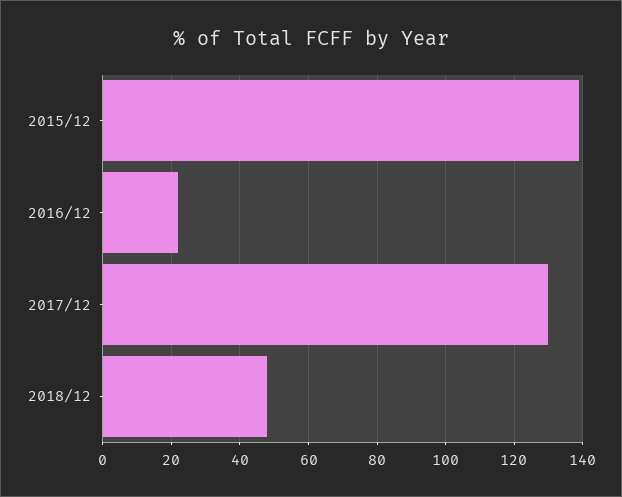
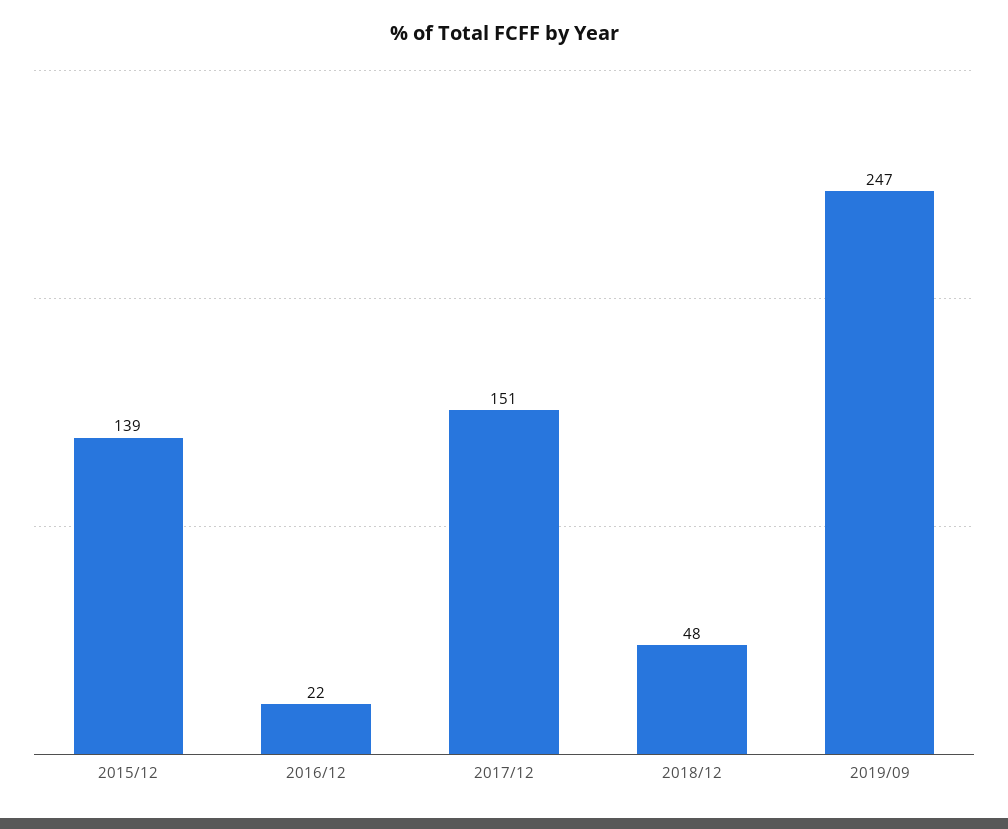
2017/12: 130 -> 151
2019/09: none -> 247

